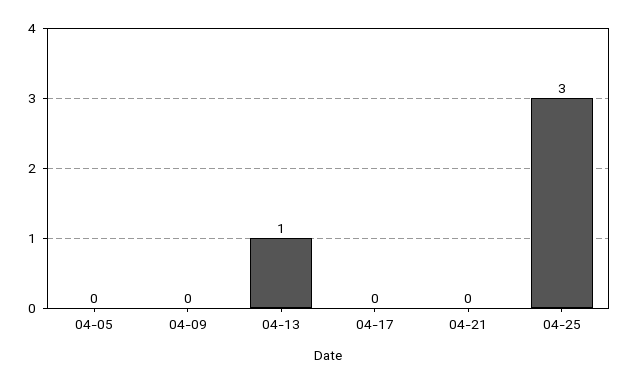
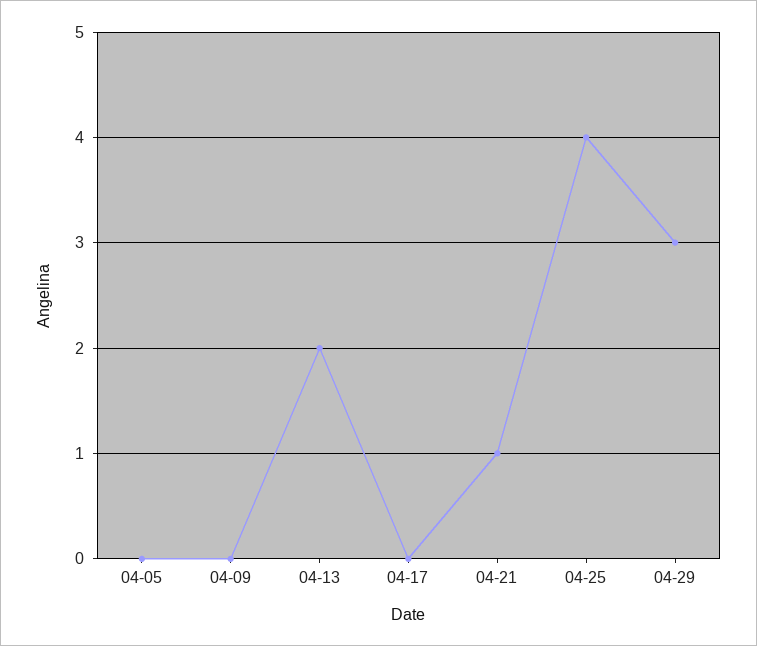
04-13: 1 -> 2
04-21: 0 -> 1
04-25: 3 -> 4
04-29: none -> 3

